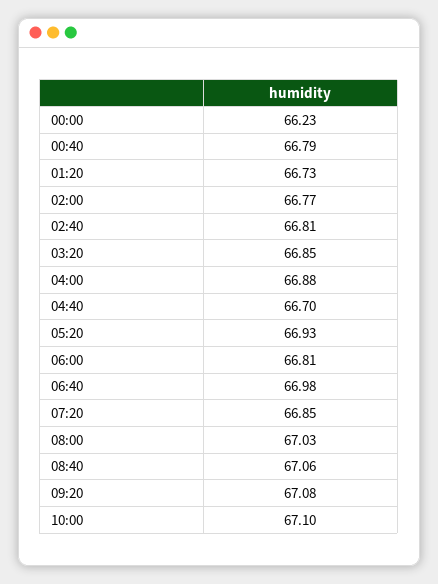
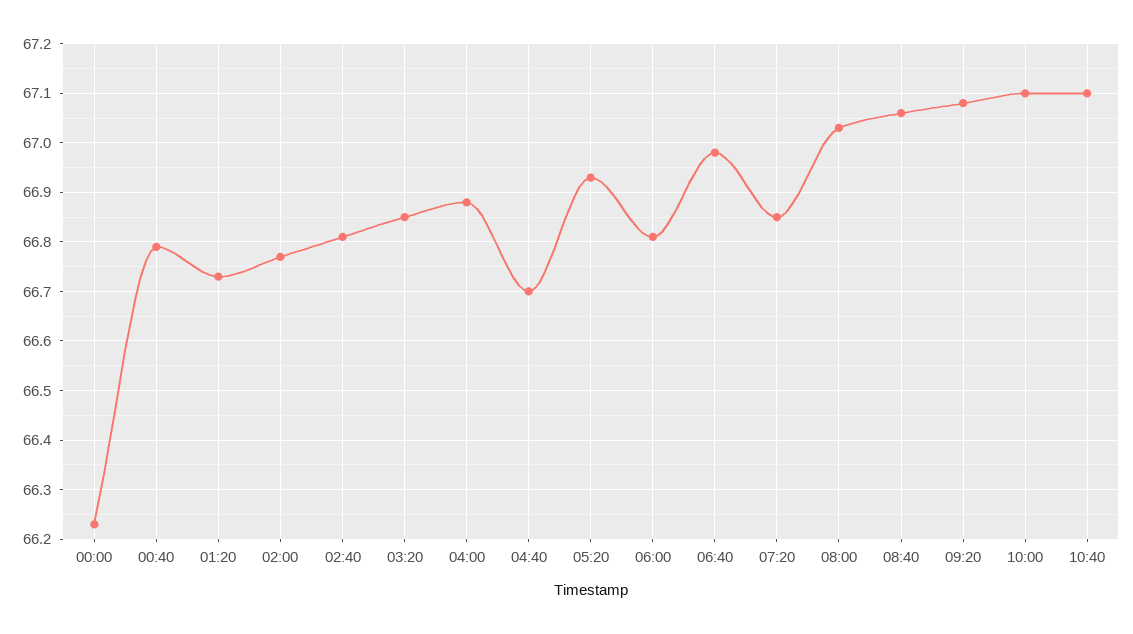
10:40: none -> 67.1

